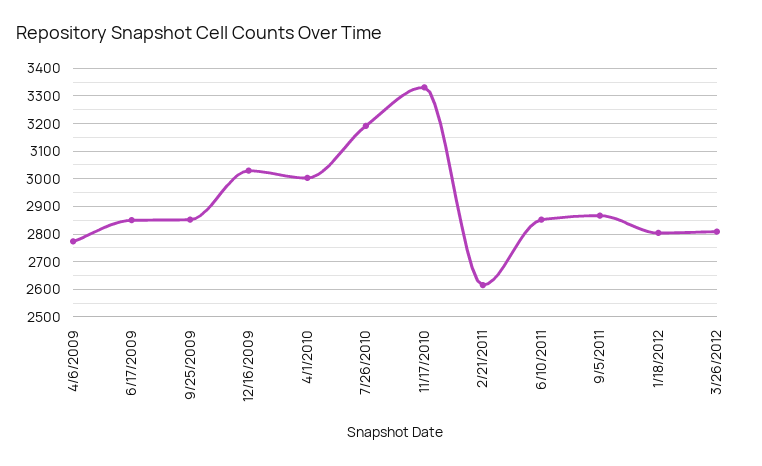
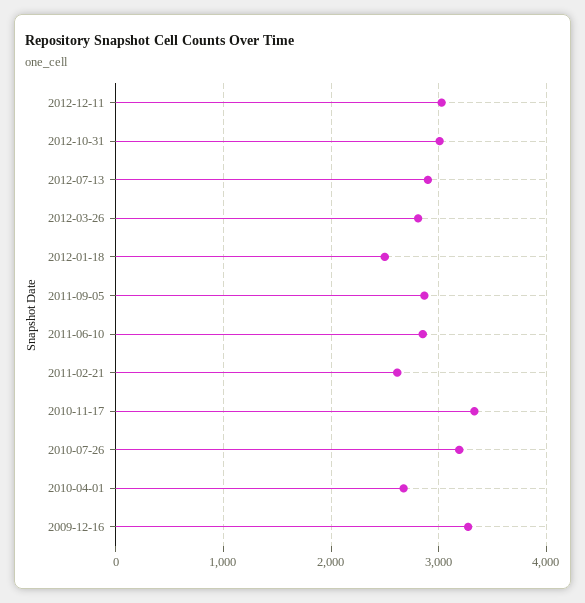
4/6/2009: 2775 -> none
6/17/2009: 2850 -> none
9/25/2009: 2850 -> none
12/16/2009: 3025 -> 3300
4/1/2010: 3000 -> 2700
1/18/2012: 2800 -> 2500
2012-12-11: none -> 3000
2012-10-31: none -> 3000
2012-07-13: none -> 2900

